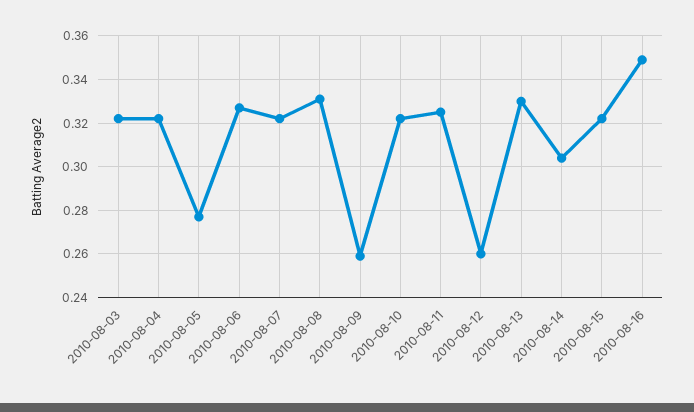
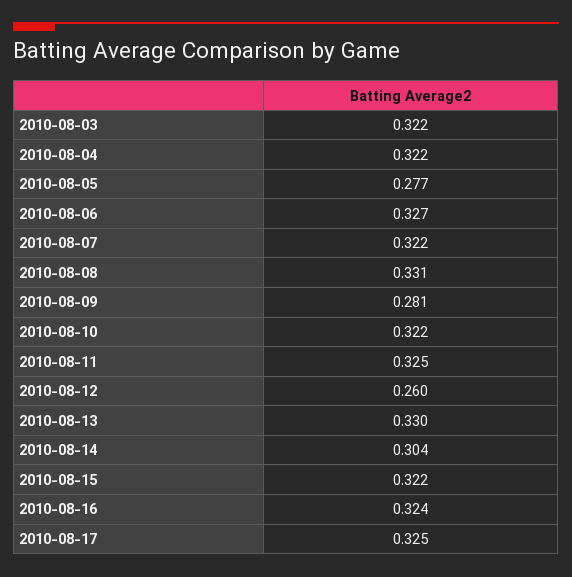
2010-08-09: 0.26 -> 0.281
2010-08-16: 0.35 -> 0.324
2010-08-17: none -> 0.325

